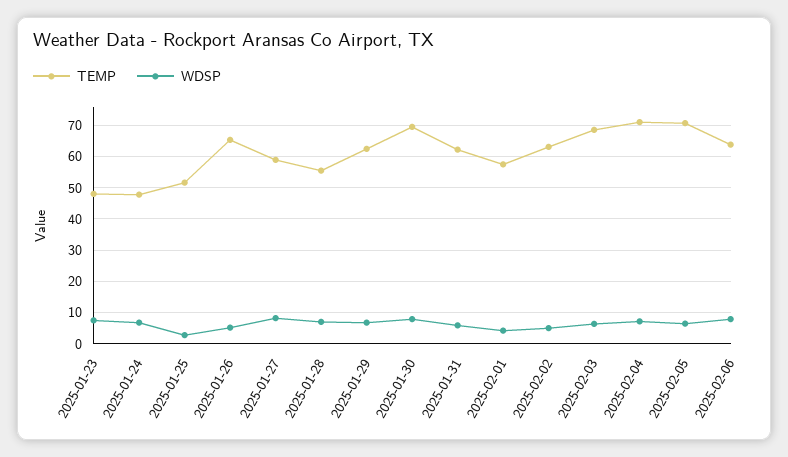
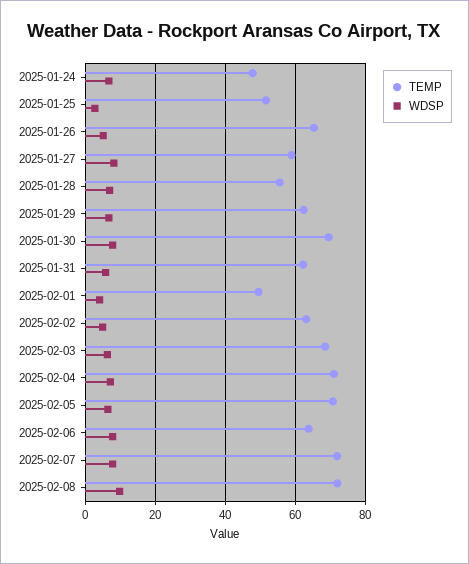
TEMP, 2025-01-23: 48 -> none
WDSP, 2025-01-23: 8 -> none
TEMP, 2025-02-01: 58 -> 50
TEMP, 2025-02-07: none -> 72
WDSP, 2025-02-07: none -> 8
TEMP, 2025-02-08: none -> 72
WDSP, 2025-02-08: none -> 10

